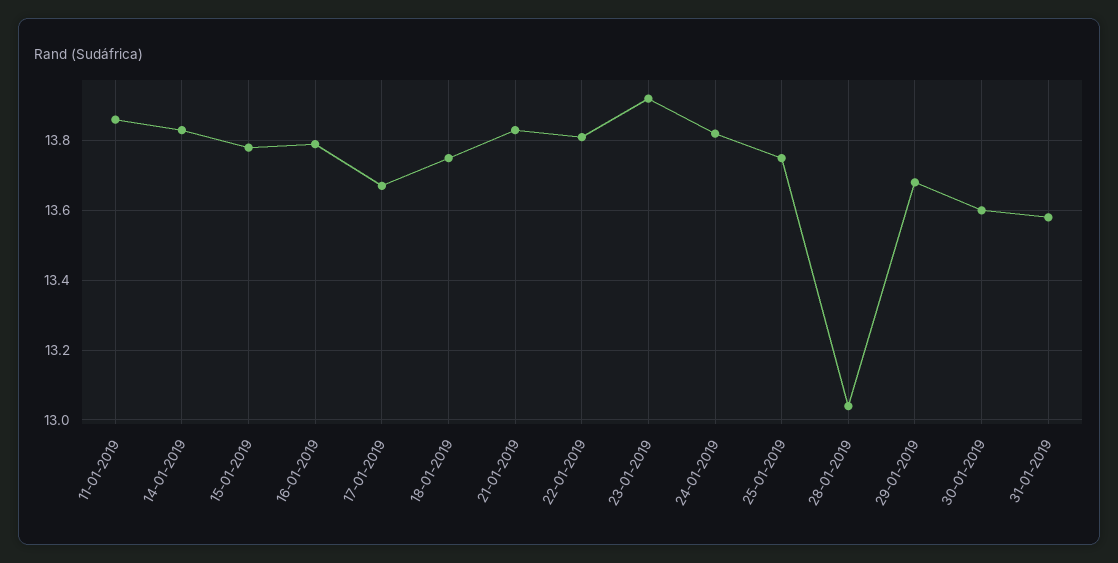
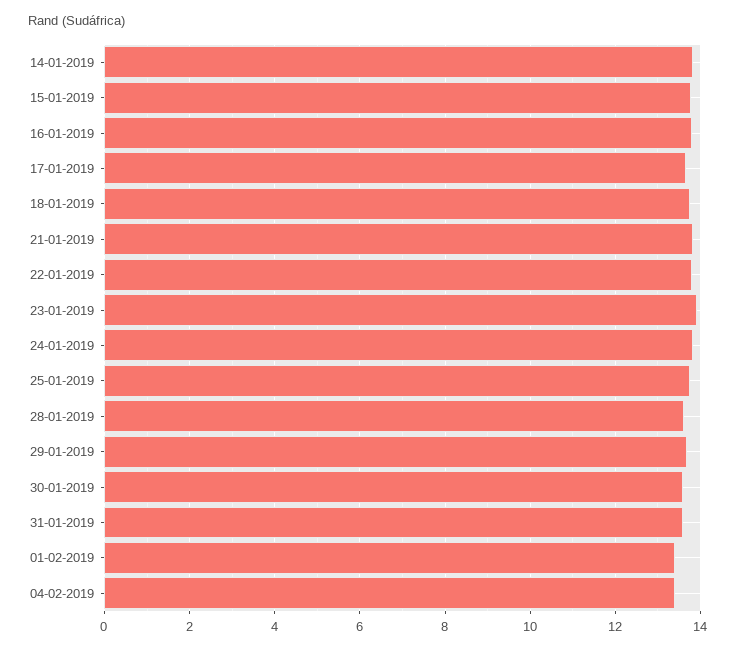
11-01-2019: 13.85 -> none
28-01-2019: 13.05 -> 13.6
01-02-2019: none -> 13.4
04-02-2019: none -> 13.4

